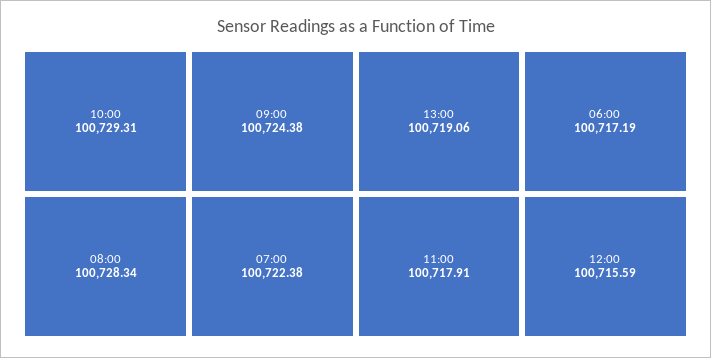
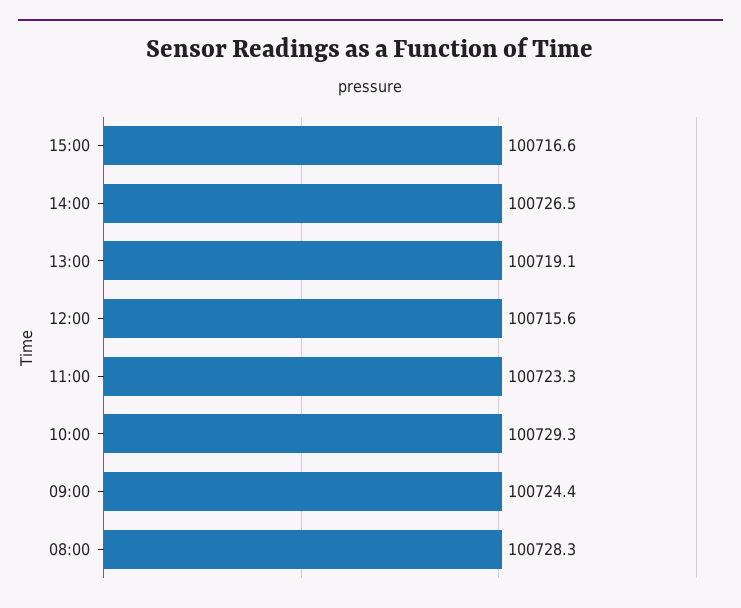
07:00: 100722.38 -> none
11:00: 100717.91 -> 100723.3
06:00: 100717.19 -> none
15:00: none -> 100716.6
14:00: none -> 100726.5

